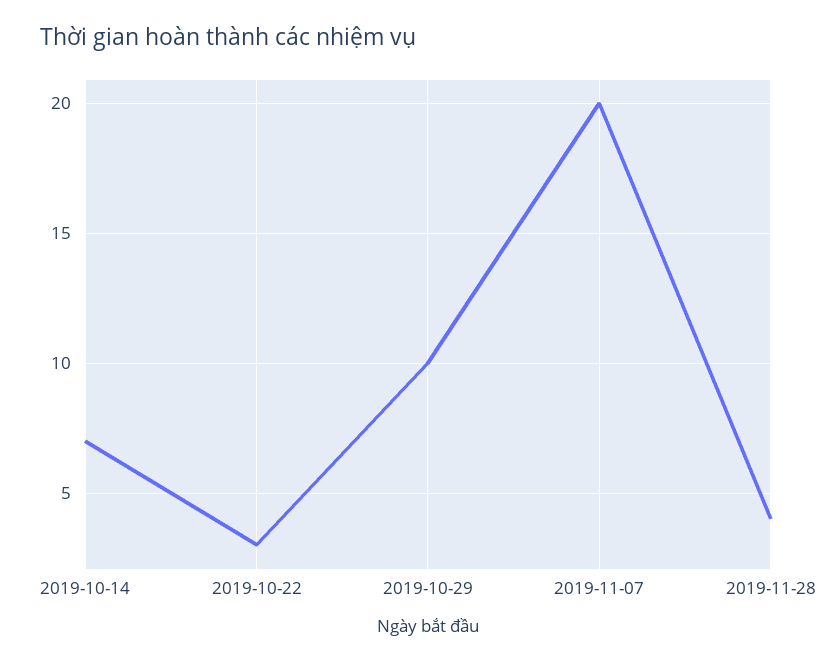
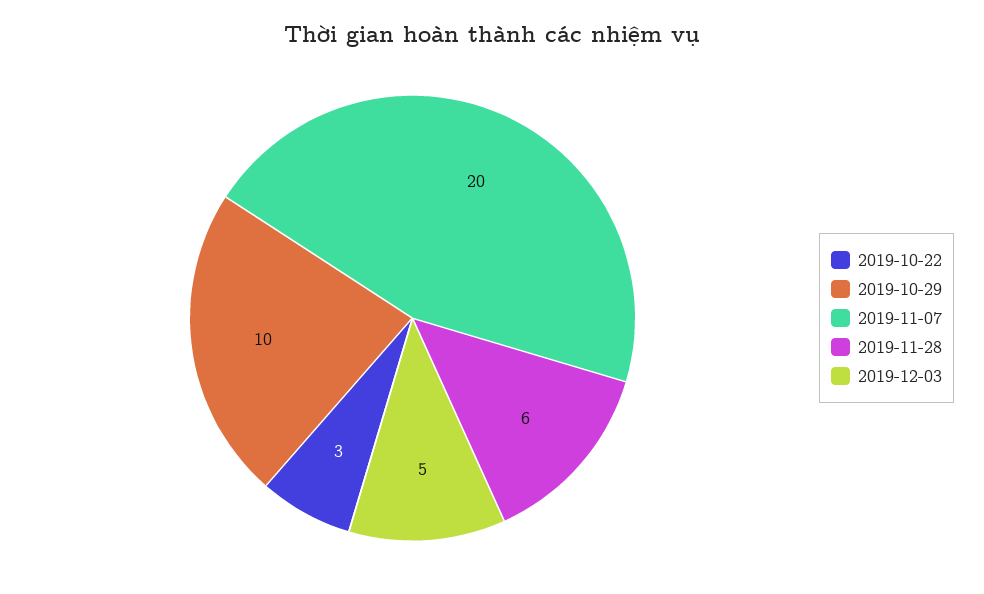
2019-10-14: 7 -> none
2019-11-28: 4 -> 6
2019-12-03: none -> 5

